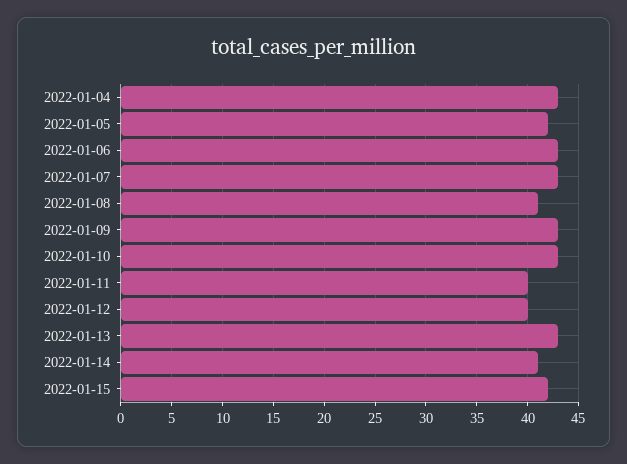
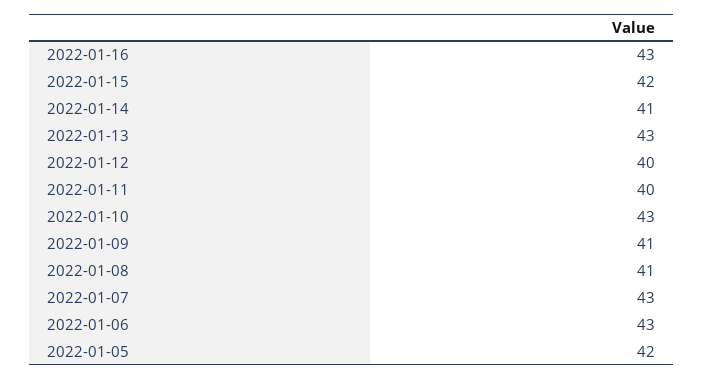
2022-01-04: 43 -> none
2022-01-09: 43 -> 41
2022-01-16: none -> 43

